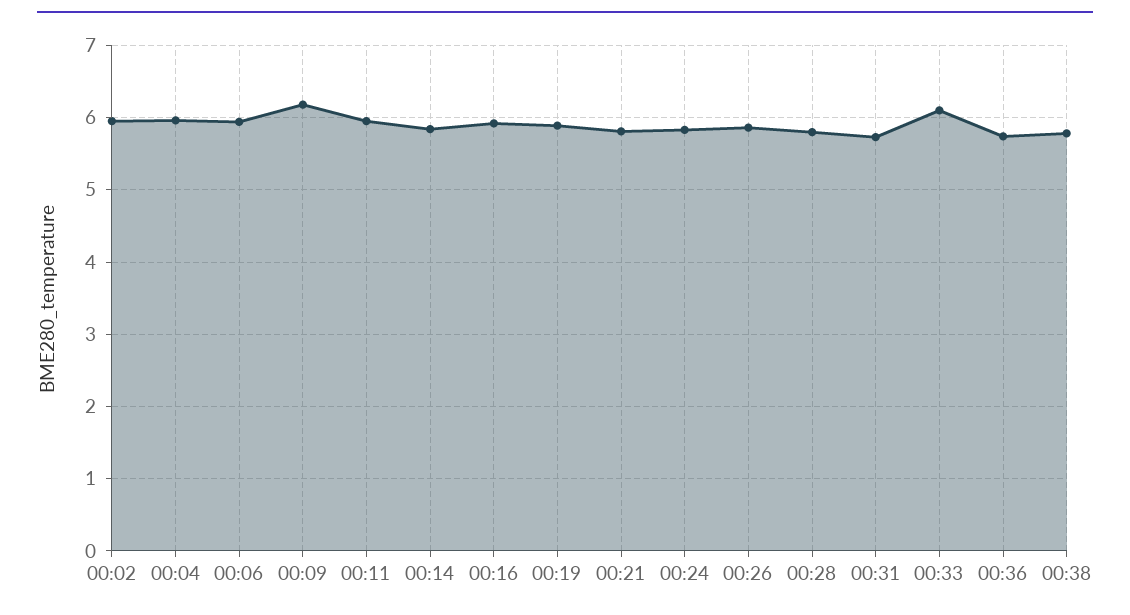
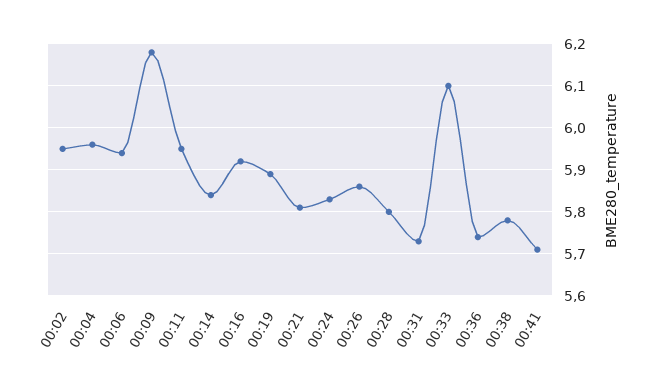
00:41: none -> 5.7

